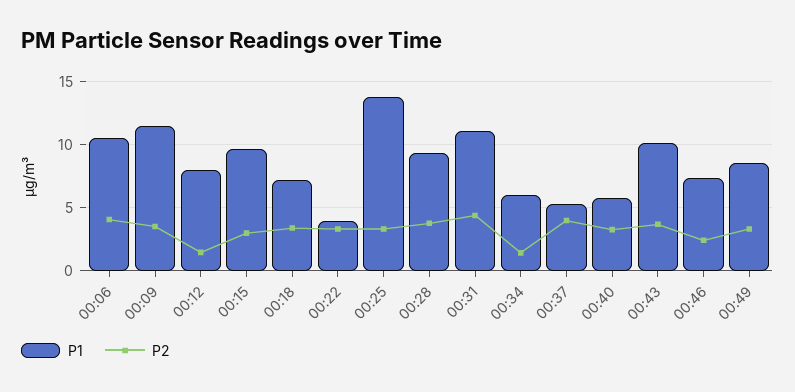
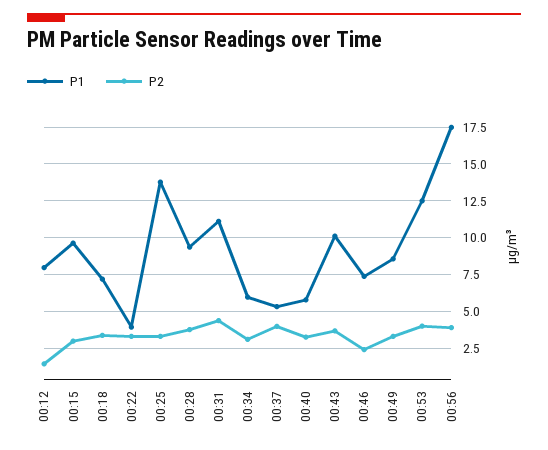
P1, 00:06: 10.5 -> none
P2, 00:06: 4 -> none
P1, 00:09: 11.5 -> none
P2, 00:09: 3.5 -> none
P2, 00:34: 1.5 -> 3
P1, 00:53: none -> 12.5
P2, 00:53: none -> 4
P1, 00:56: none -> 17.5
P2, 00:56: none -> 4

